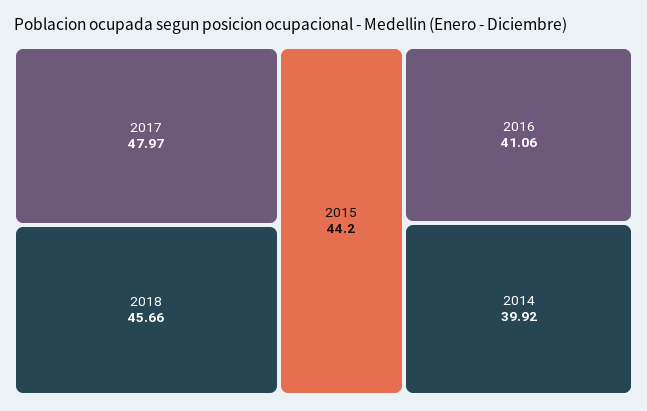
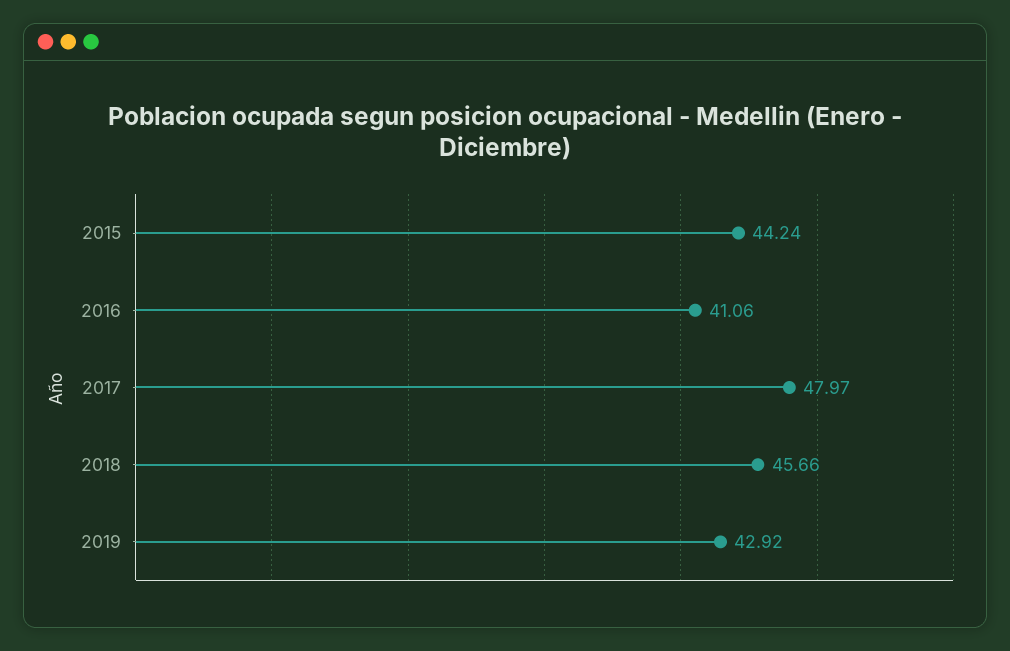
2015: 44.2 -> 44.24
2014: 39.92 -> none
2019: none -> 42.92

